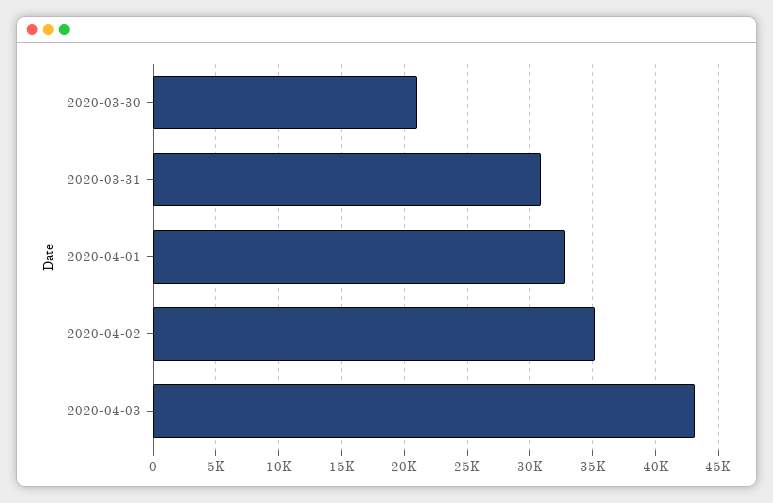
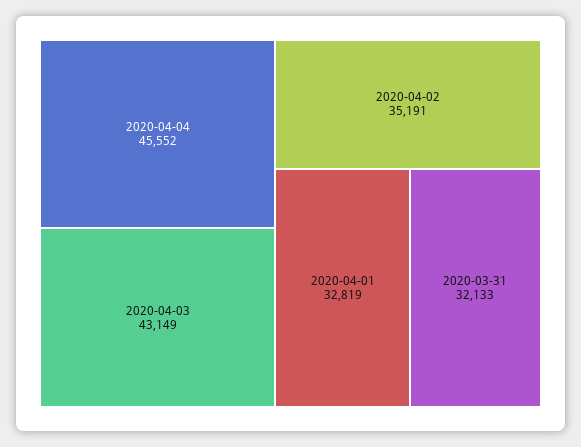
2020-03-30: 21000 -> none
2020-03-31: 31000 -> 32133
2020-04-04: none -> 45552

